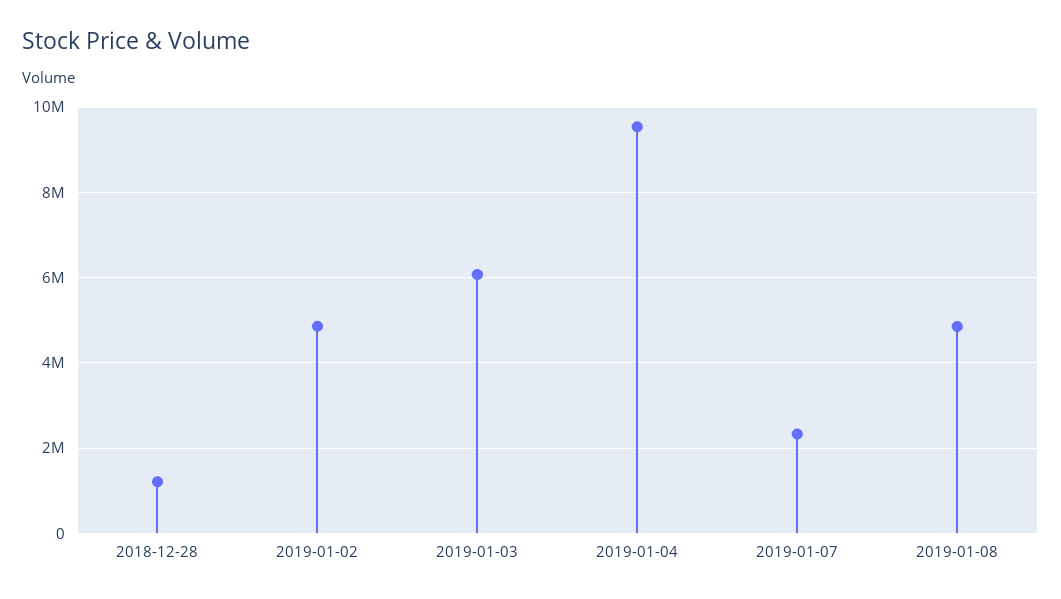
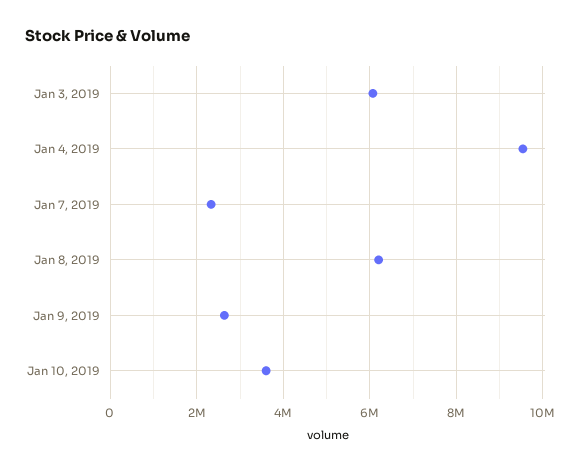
2018-12-28: 1200000 -> none
2019-01-02: 4800000 -> none
2019-01-08: 4800000 -> 6200000
Jan 9, 2019: none -> 2600000
Jan 10, 2019: none -> 3600000

